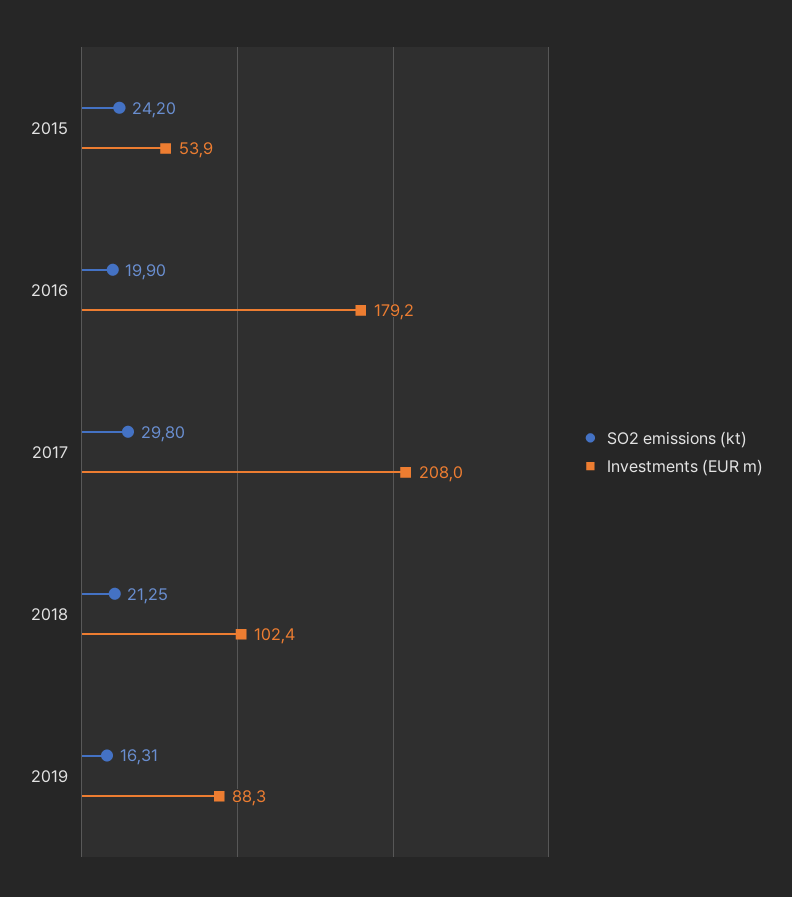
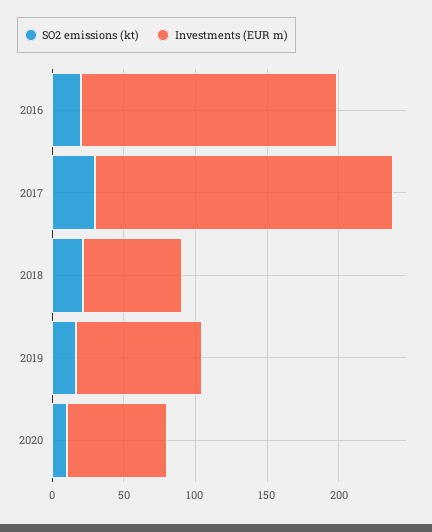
SO2 emissions (kt), 2015: 24.2 -> none
Investments (EUR m), 2015: 53.9 -> none
Investments (EUR m), 2018: 102.4 -> 70
SO2 emissions (kt), 2020: none -> 10
Investments (EUR m), 2020: none -> 70

